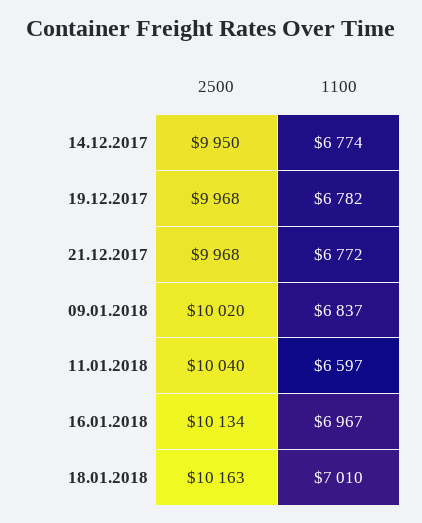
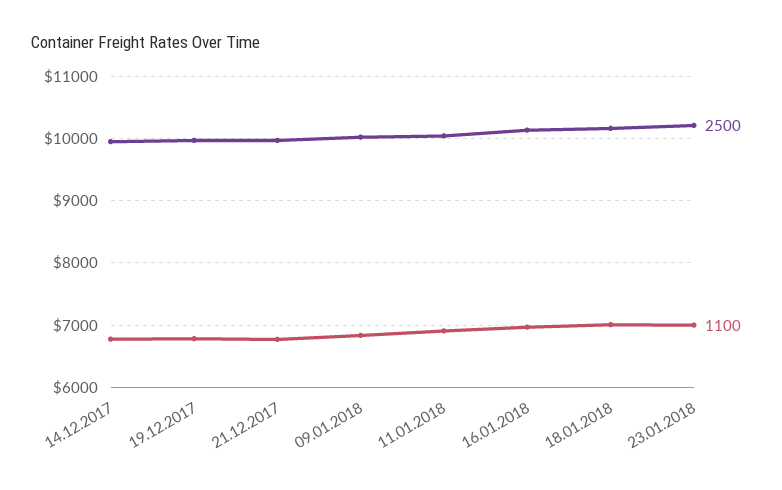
1100, 11.01.2018: 6597 -> 6900
2500, 23.01.2018: none -> 10200
1100, 23.01.2018: none -> 7000

